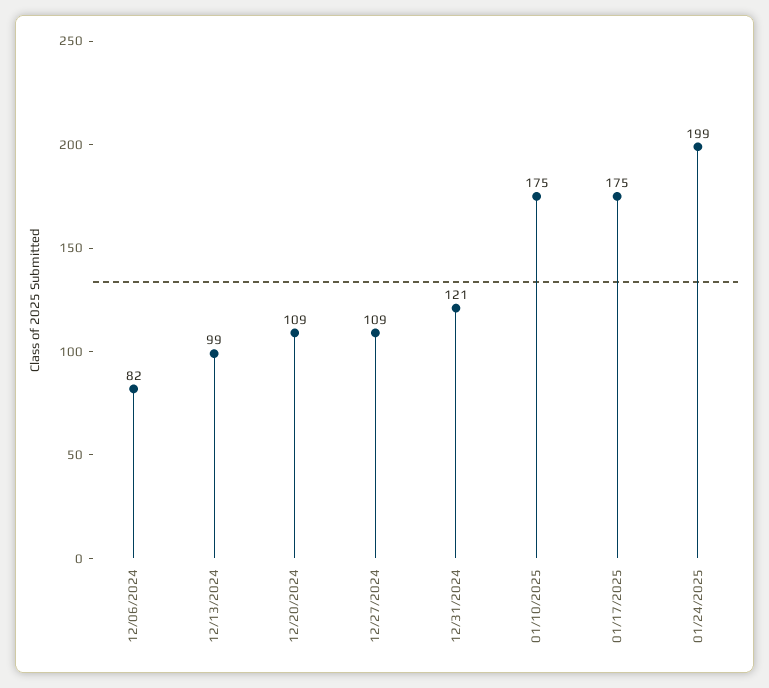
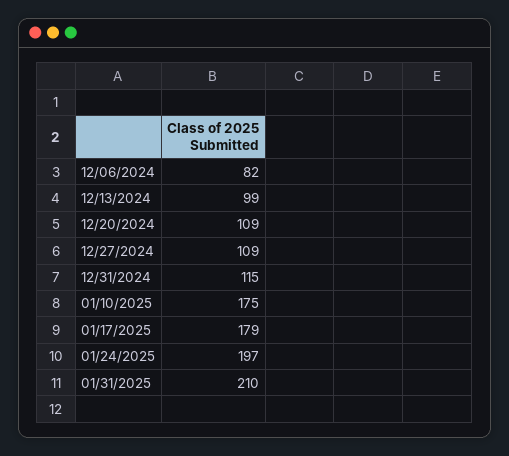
12/31/2024: 121 -> 115
01/17/2025: 175 -> 179
01/24/2025: 199 -> 197
01/31/2025: none -> 210

